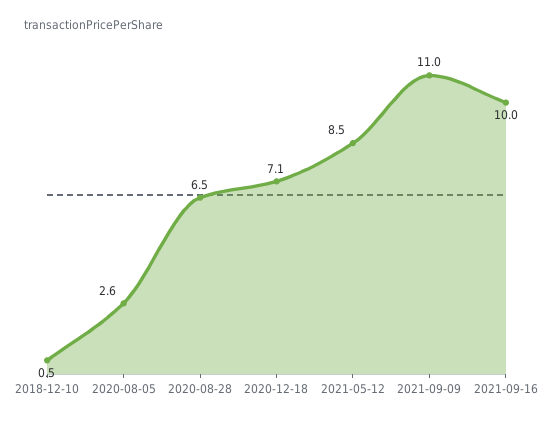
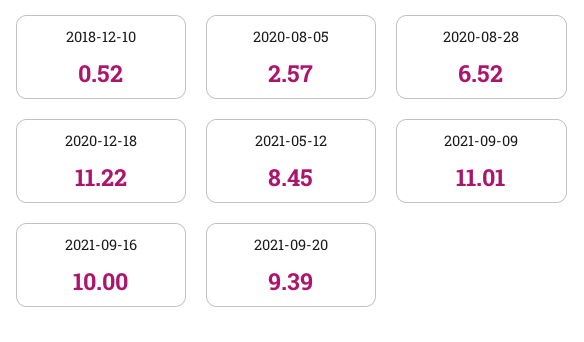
2020-12-18: 7.1 -> 11.22
2021-09-20: none -> 9.39

